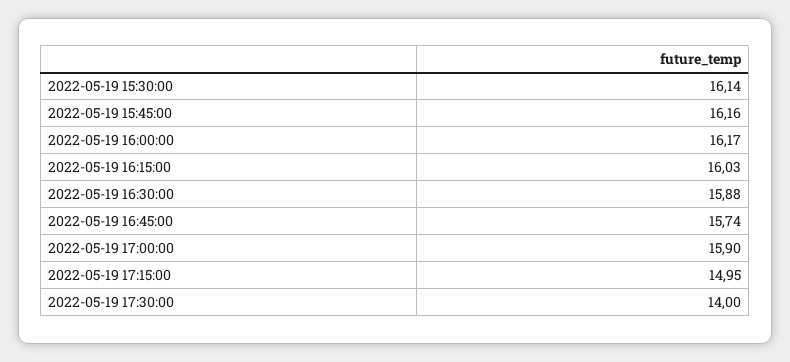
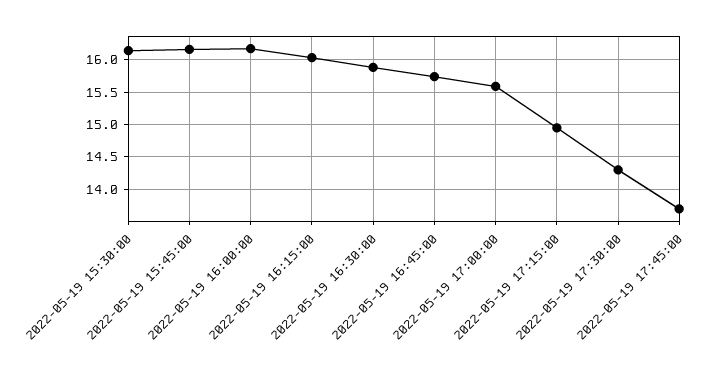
2022-05-19 17:00:00: 15.9 -> 15.6
2022-05-19 17:30:00: 14 -> 14.3
2022-05-19 17:45:00: none -> 13.7

